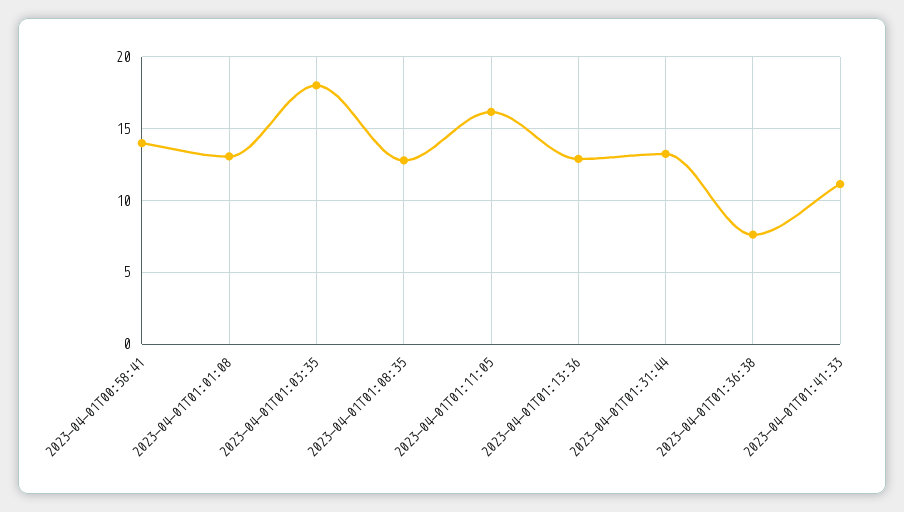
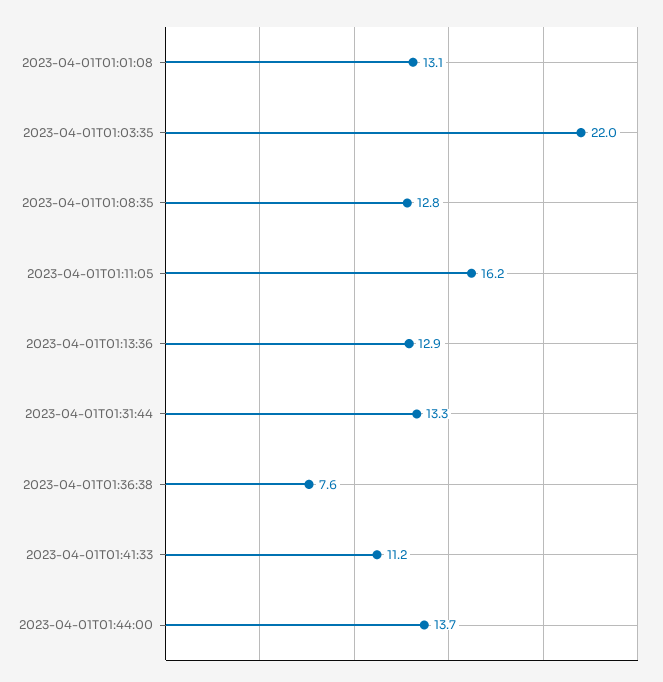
2023-04-01T00:58:41: 14 -> none
2023-04-01T01:03:35: 18 -> 22
2023-04-01T01:44:00: none -> 13.7

